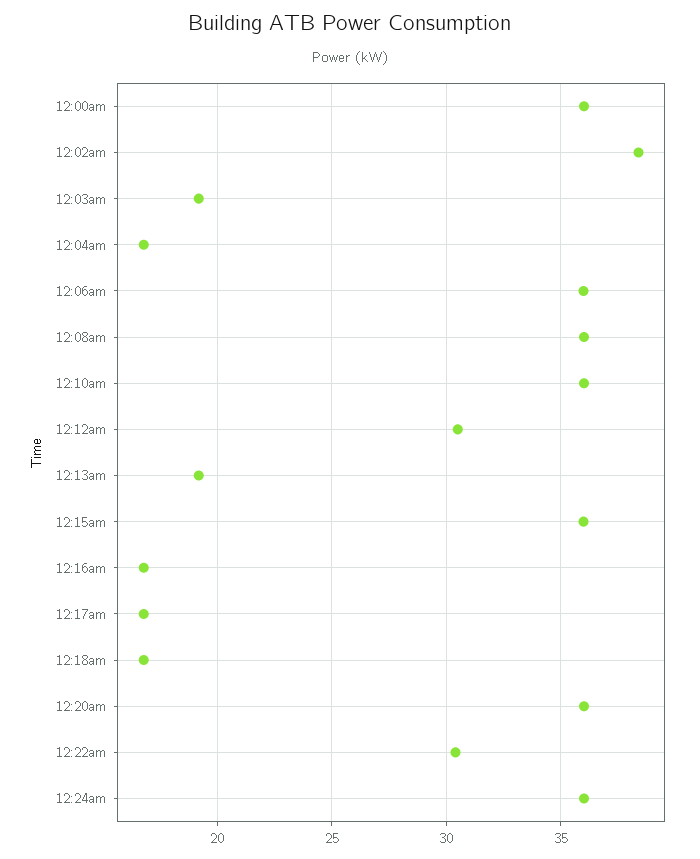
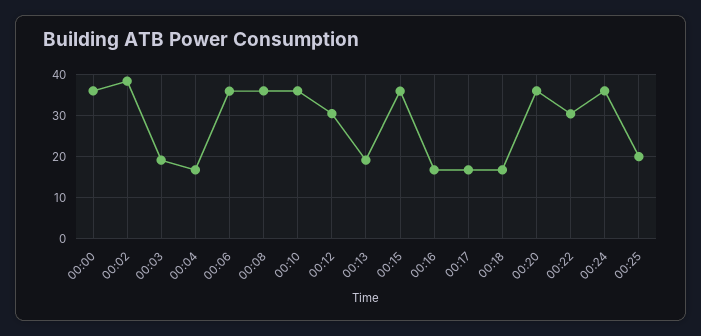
00:25: none -> 20

